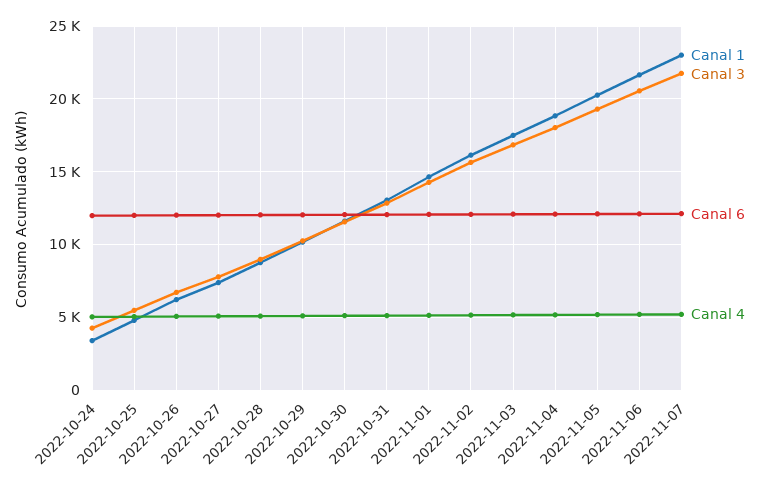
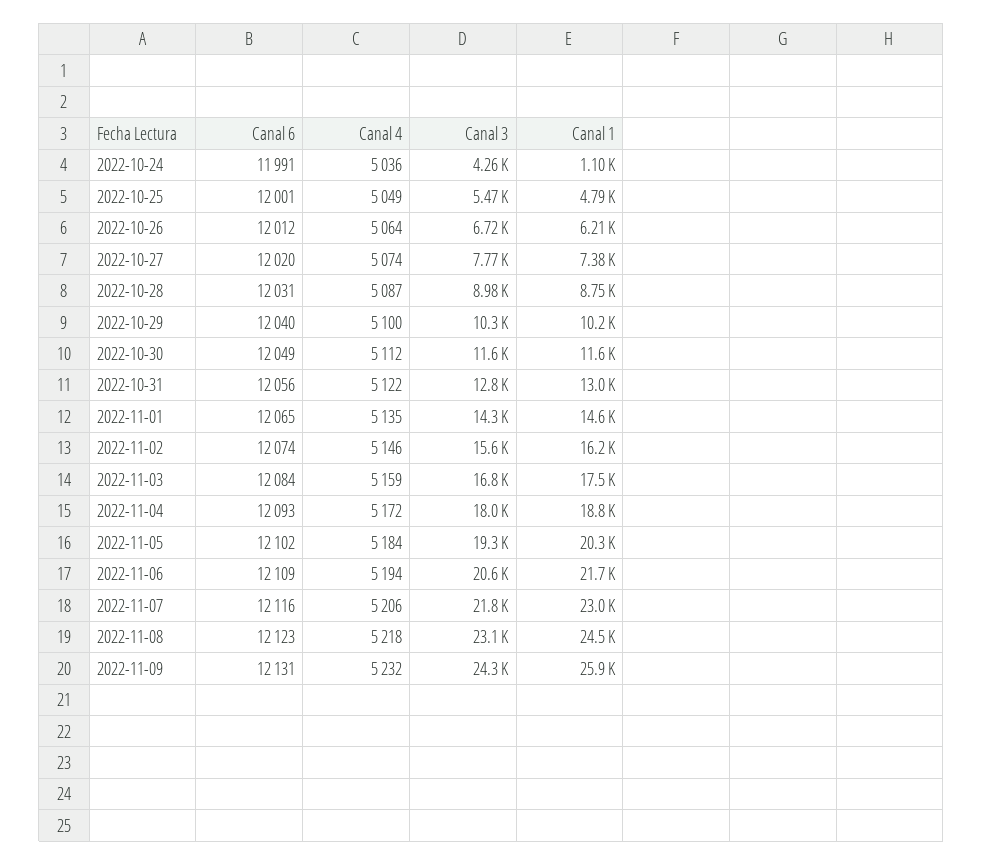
Canal 1, 2022-10-24: 3500 -> 1100
Canal 6, 2022-11-08: none -> 12123
Canal 4, 2022-11-08: none -> 5218
Canal 3, 2022-11-08: none -> 23100
Canal 1, 2022-11-08: none -> 24500
Canal 6, 2022-11-09: none -> 12131
Canal 4, 2022-11-09: none -> 5232
Canal 3, 2022-11-09: none -> 24300
Canal 1, 2022-11-09: none -> 25900

